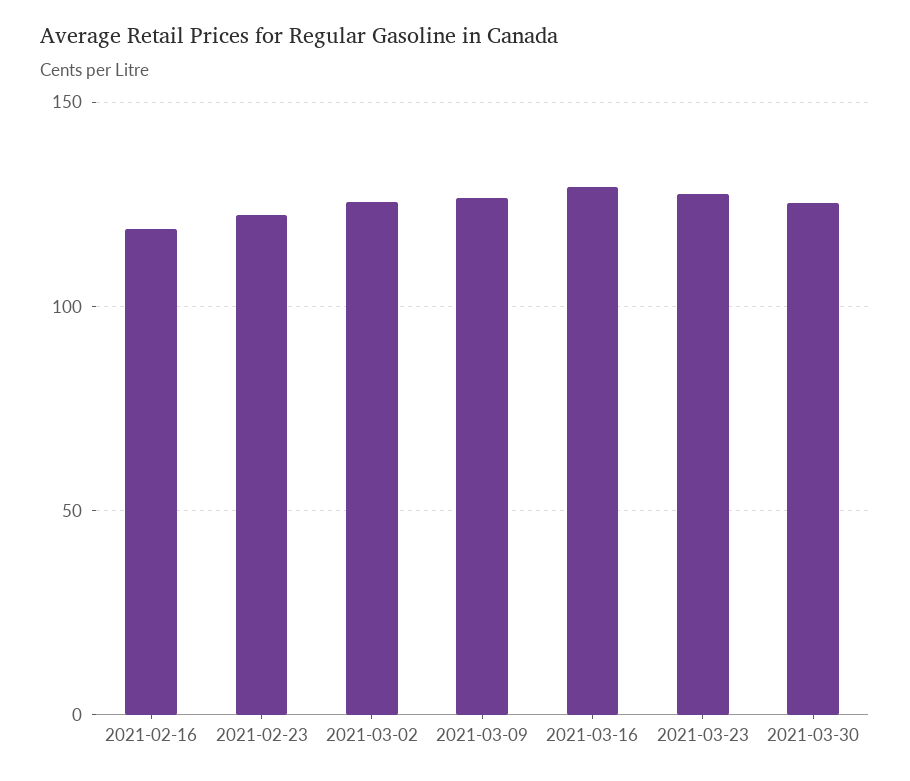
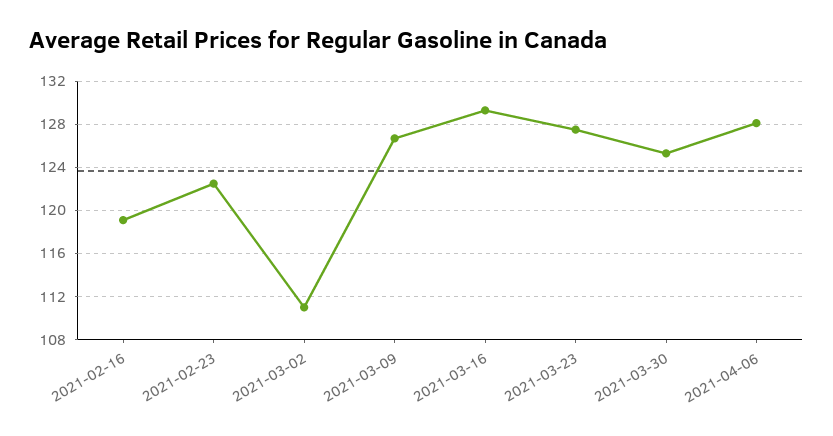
2021-03-02: 125 -> 111
2021-04-06: none -> 128

